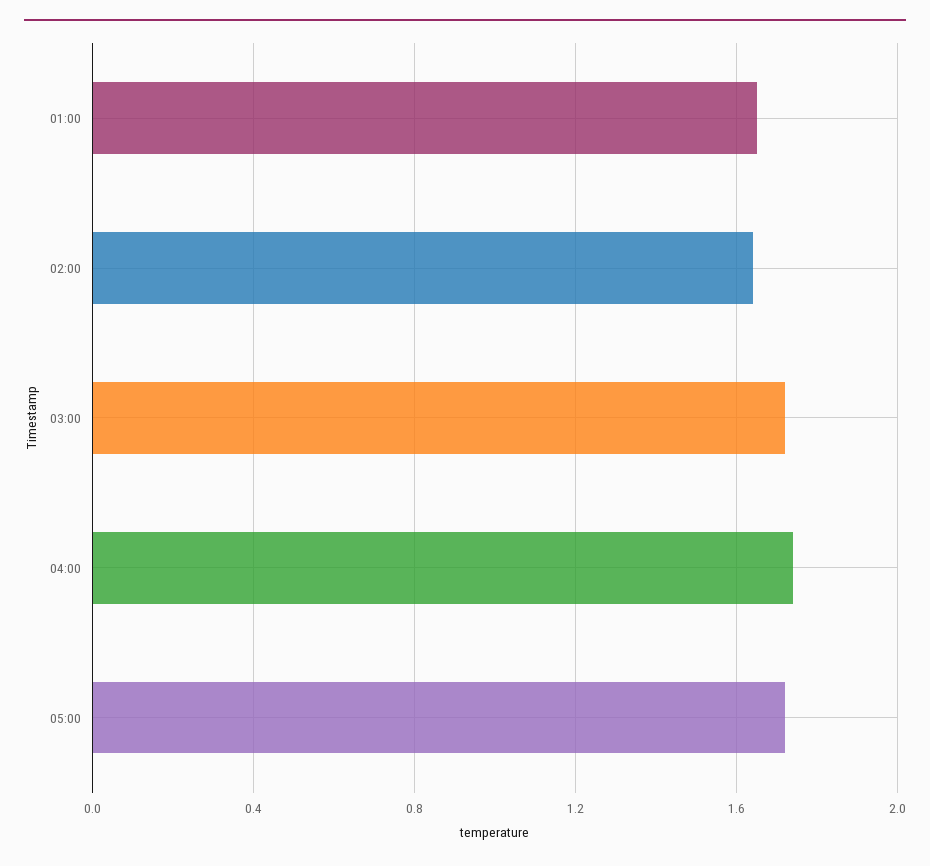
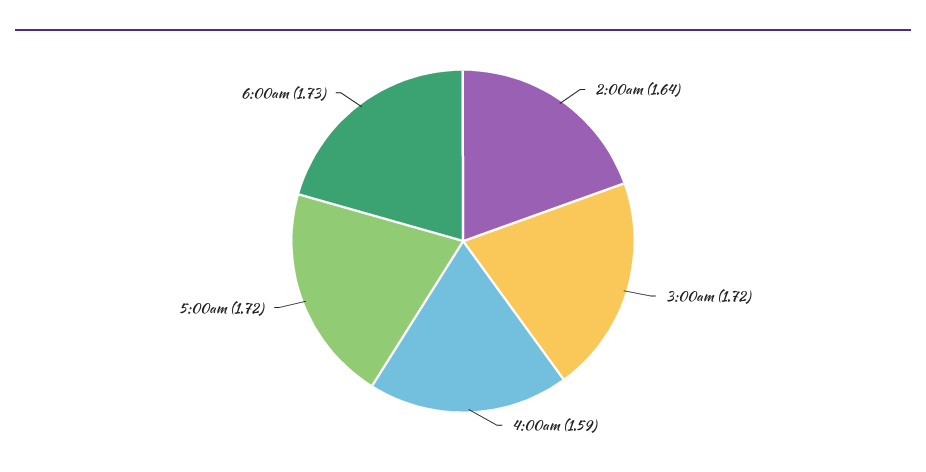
01:00: 1.65 -> none
04:00: 1.75 -> 1.59
6:00am: none -> 1.73

